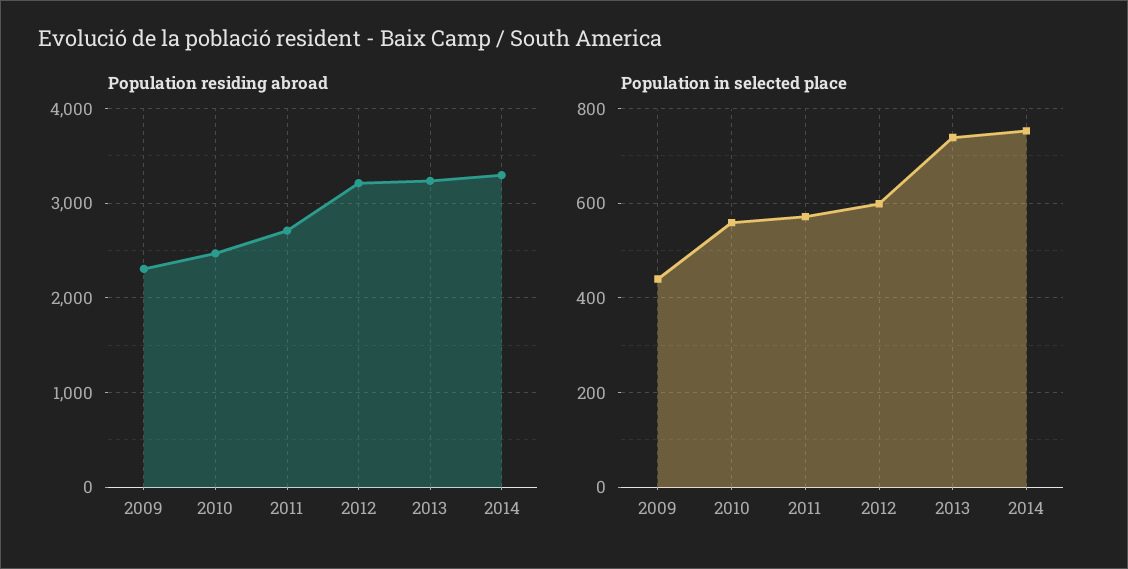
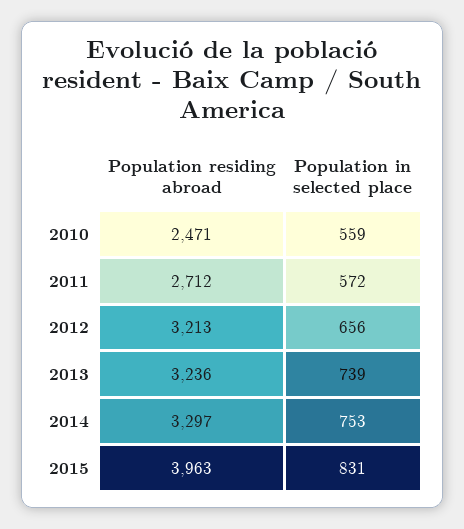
Population residing abroad, 2009: 2300 -> none
Population in selected place, 2009: 440 -> none
Population in selected place, 2012: 600 -> 656
Population residing abroad, 2015: none -> 3963
Population in selected place, 2015: none -> 831

